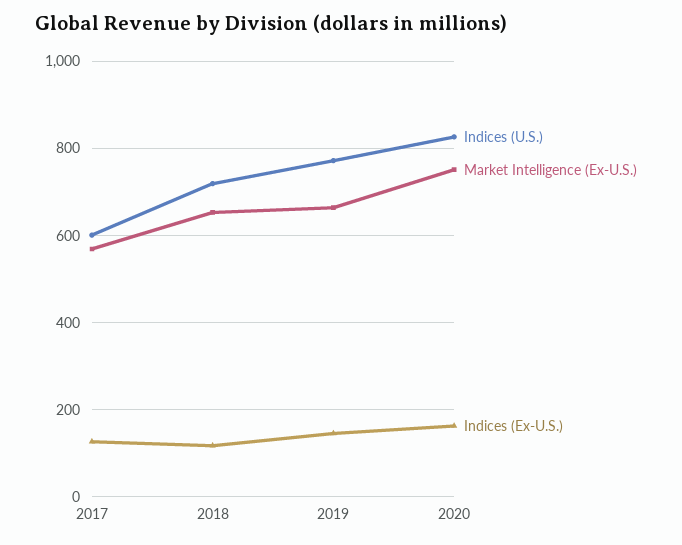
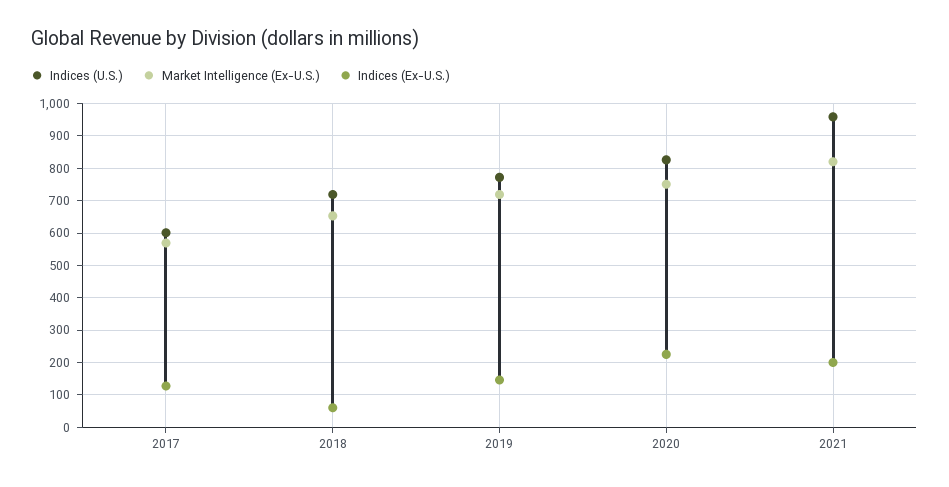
Indices (Ex-U.S.), 2018: 120 -> 60
Market Intelligence (Ex-U.S.), 2019: 660 -> 720
Indices (Ex-U.S.), 2020: 160 -> 220
Indices (U.S.), 2021: none -> 960
Market Intelligence (Ex-U.S.), 2021: none -> 820
Indices (Ex-U.S.), 2021: none -> 200

